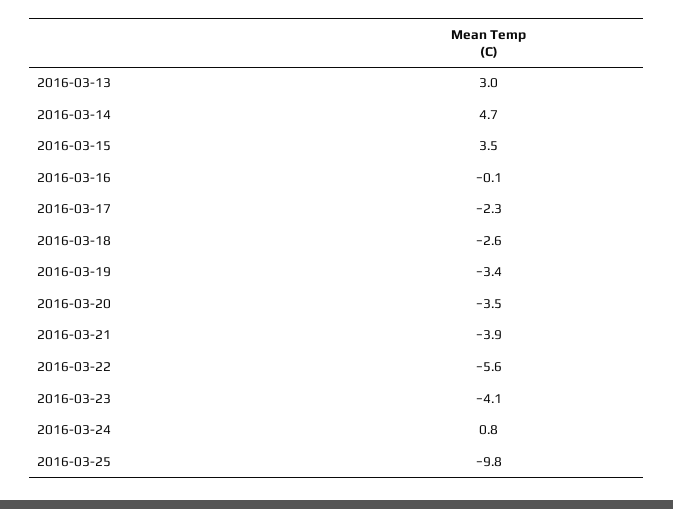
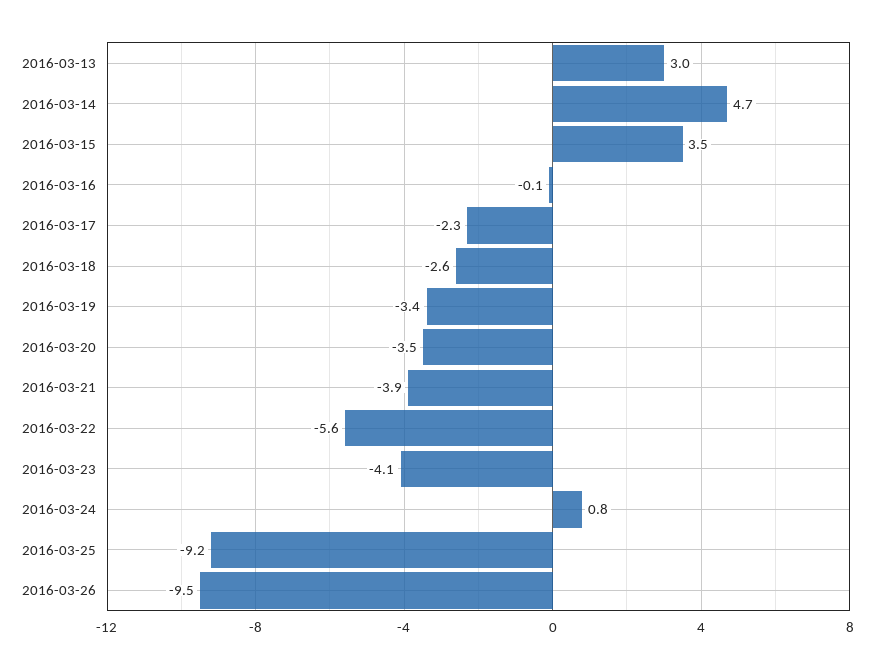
2016-03-25: -9.8 -> -9.2
2016-03-26: none -> -9.5

